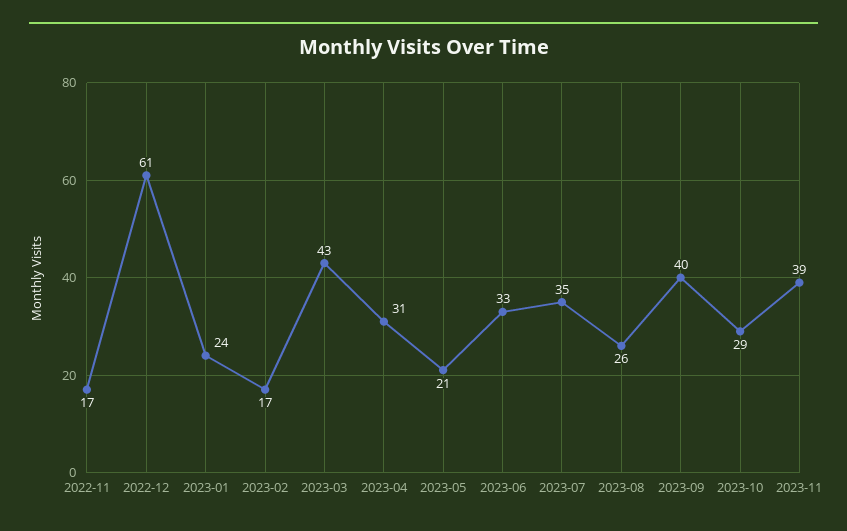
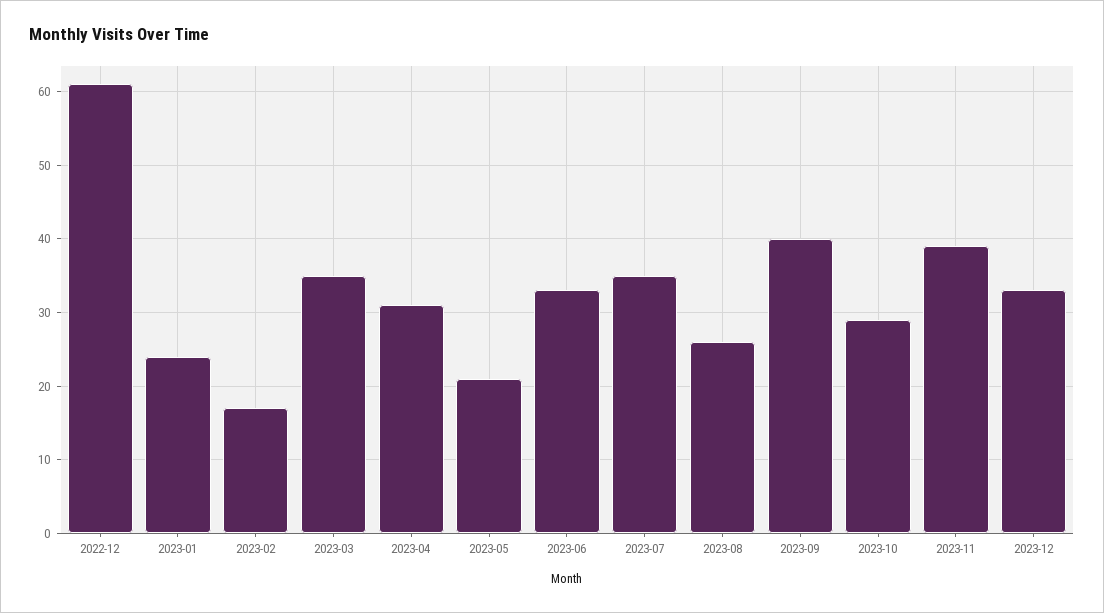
2022-11: 17 -> none
2023-03: 43 -> 35
2023-12: none -> 33

